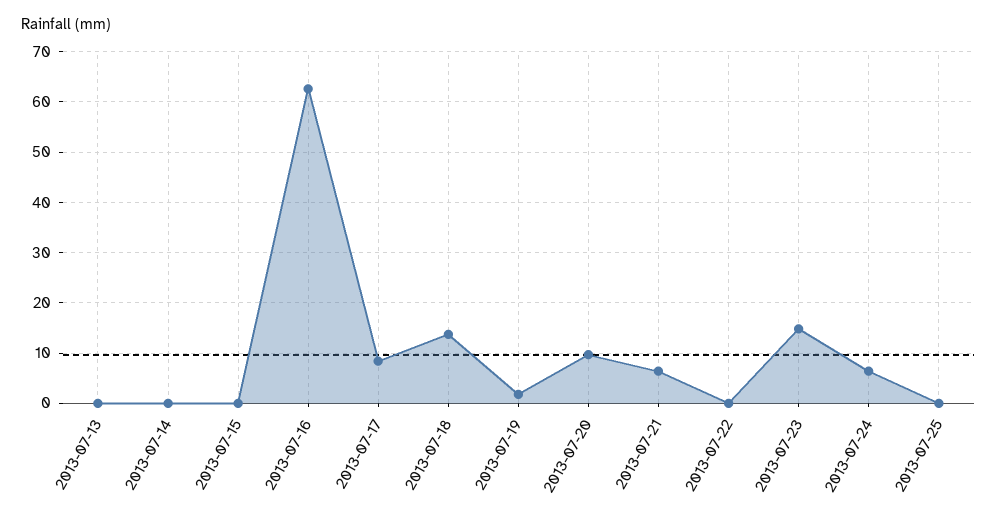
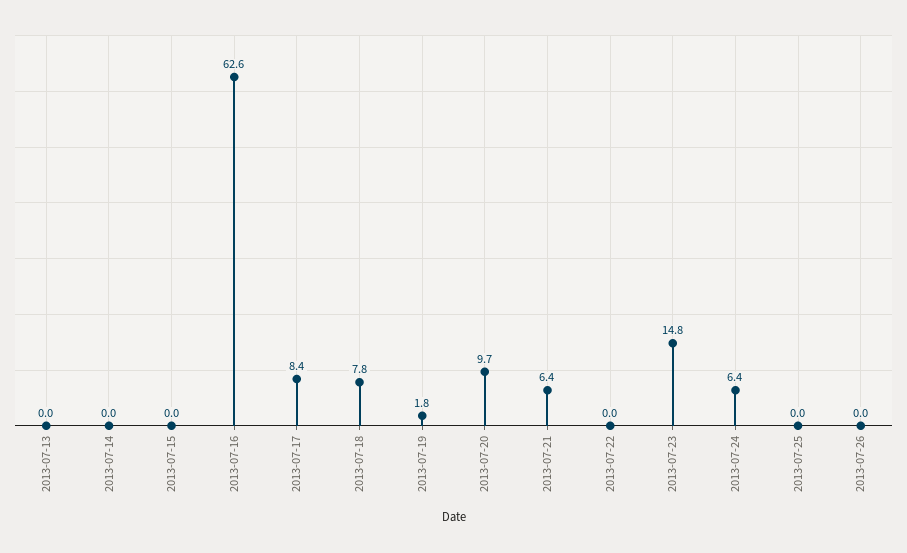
2013-07-18: 14 -> 7.8
2013-07-26: none -> 0

